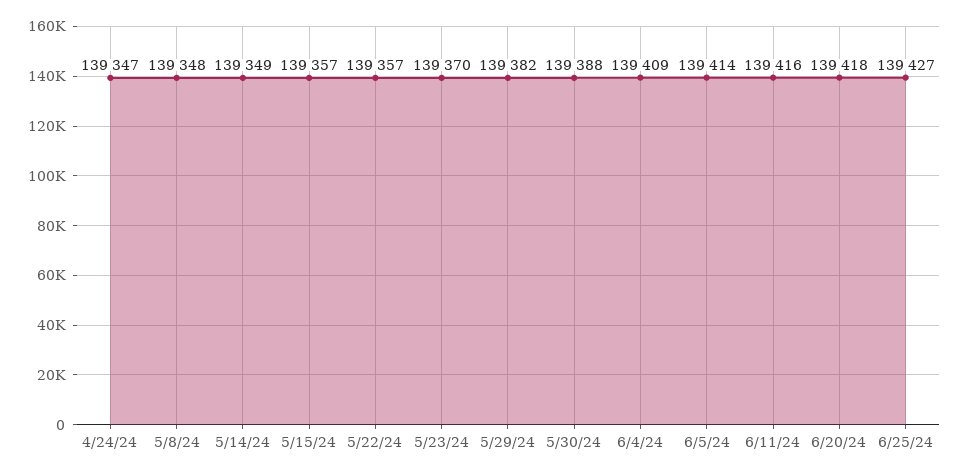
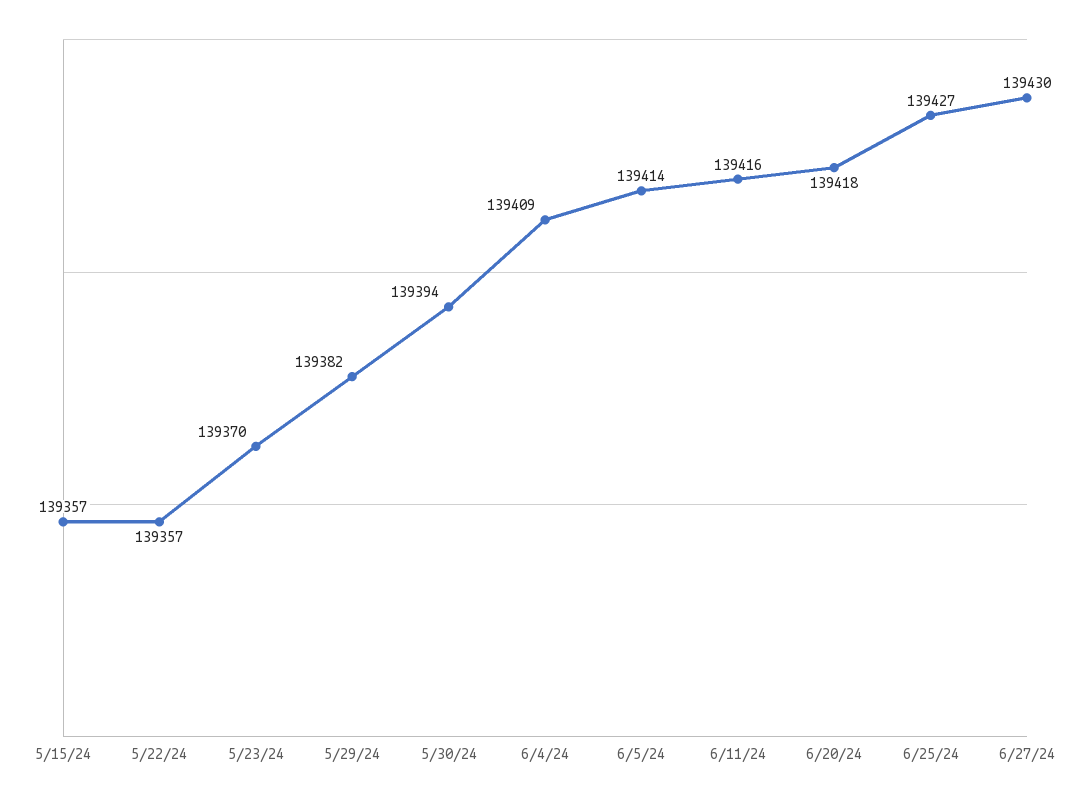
4/24/24: 139347 -> none
5/8/24: 139348 -> none
5/14/24: 139349 -> none
5/30/24: 139388 -> 139394
6/27/24: none -> 139430

